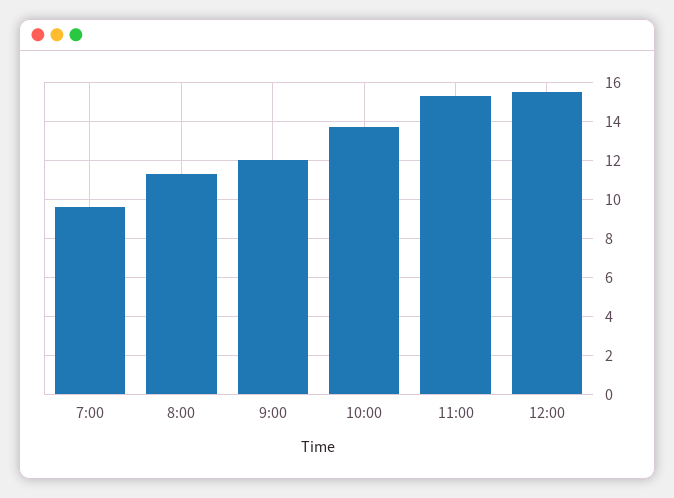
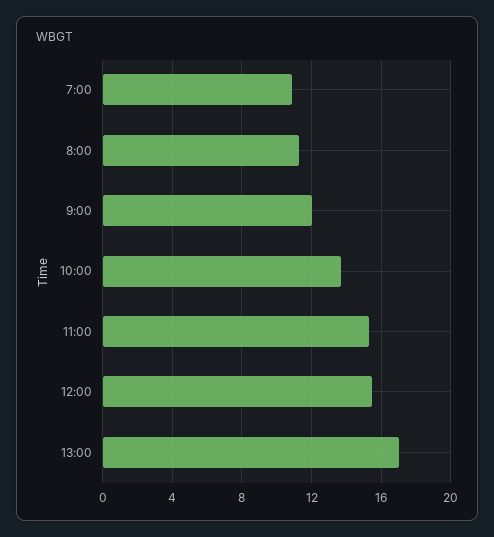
7:00: 9.5 -> 11
13:00: none -> 17

